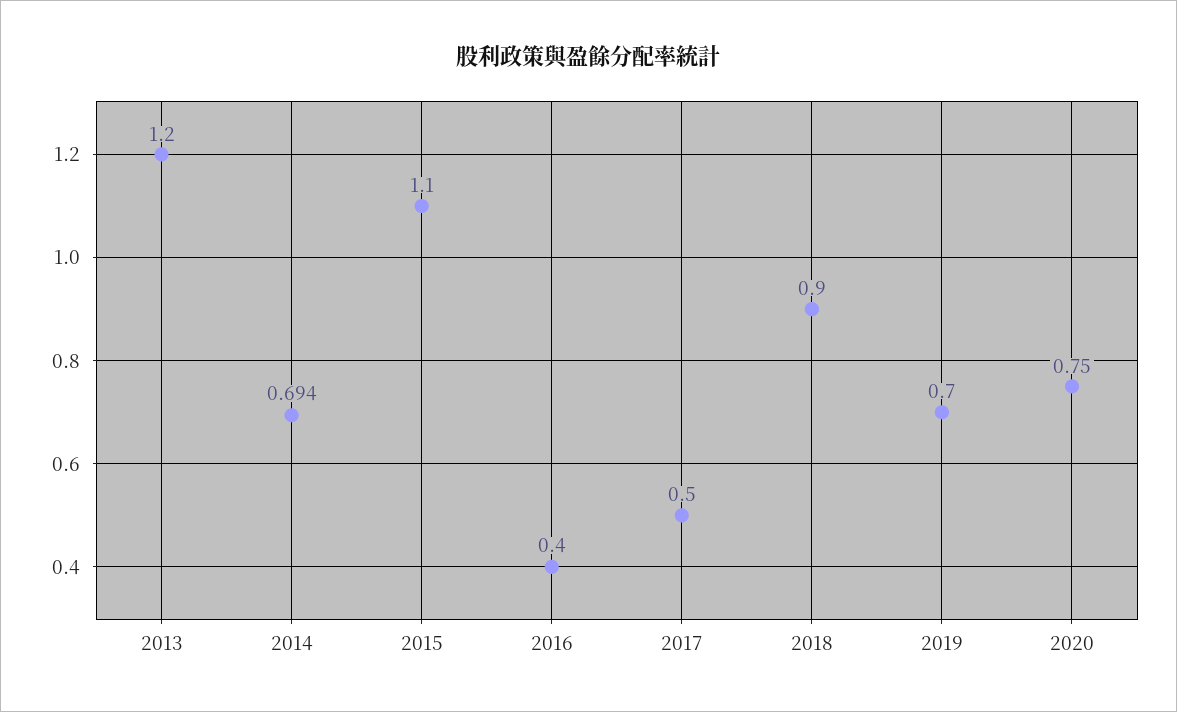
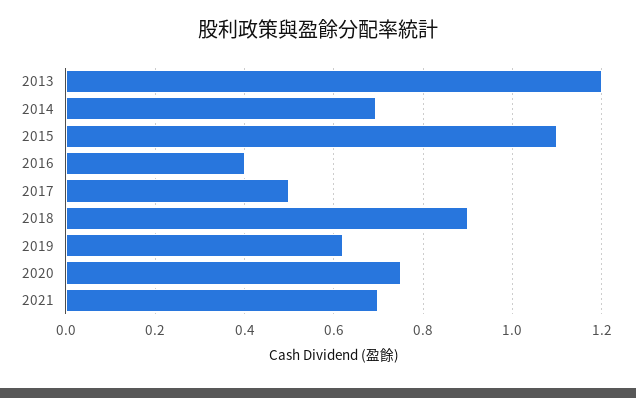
2019: 0.7 -> 0.62
2021: none -> 0.7

